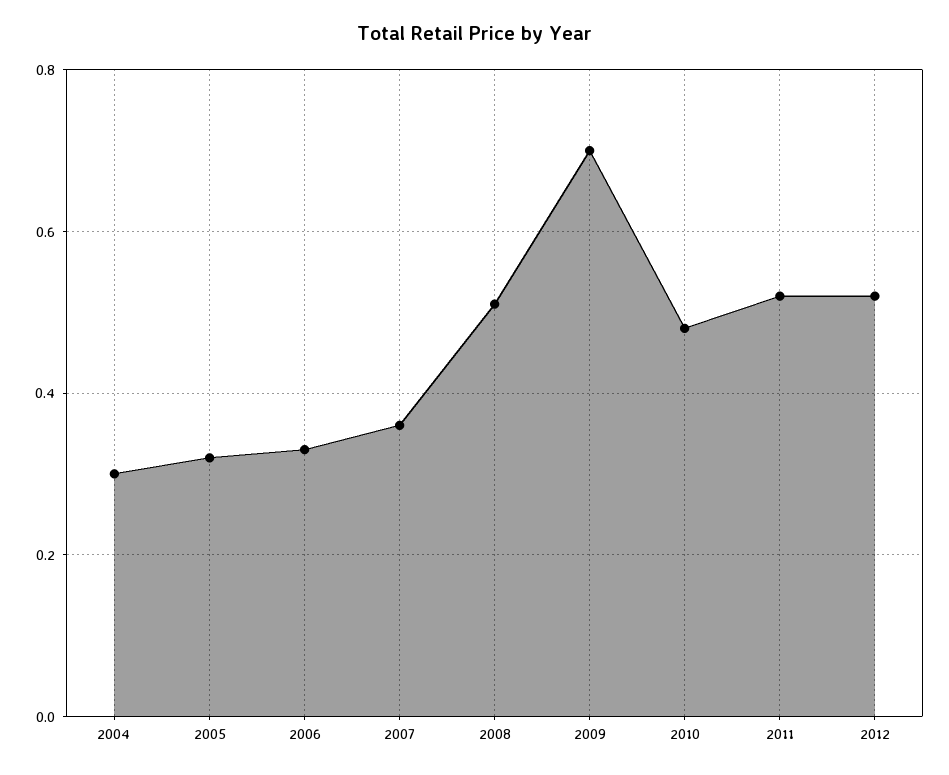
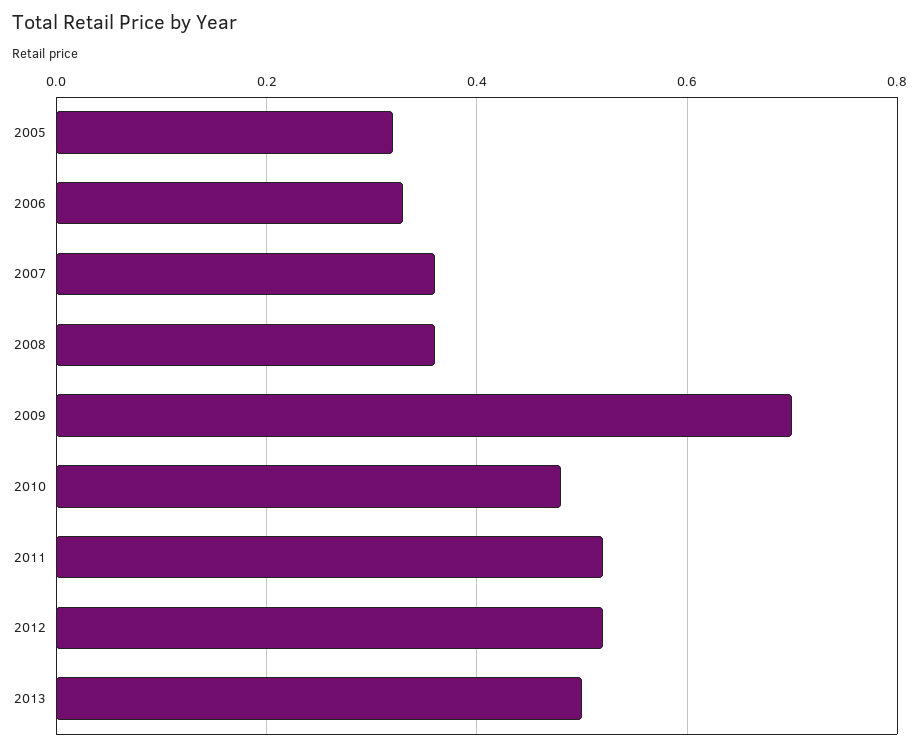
2004: 0.3 -> none
2008: 0.5 -> 0.35
2013: none -> 0.5

